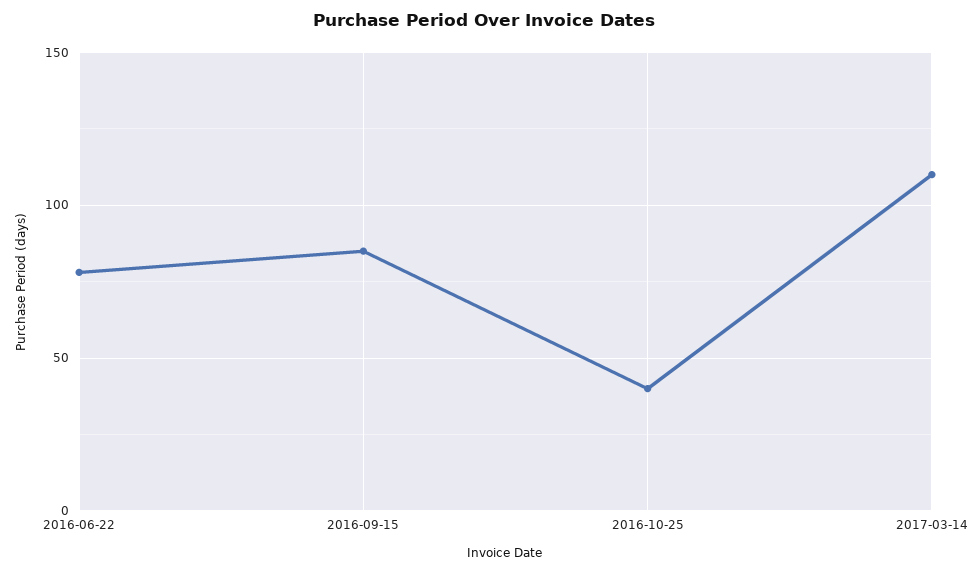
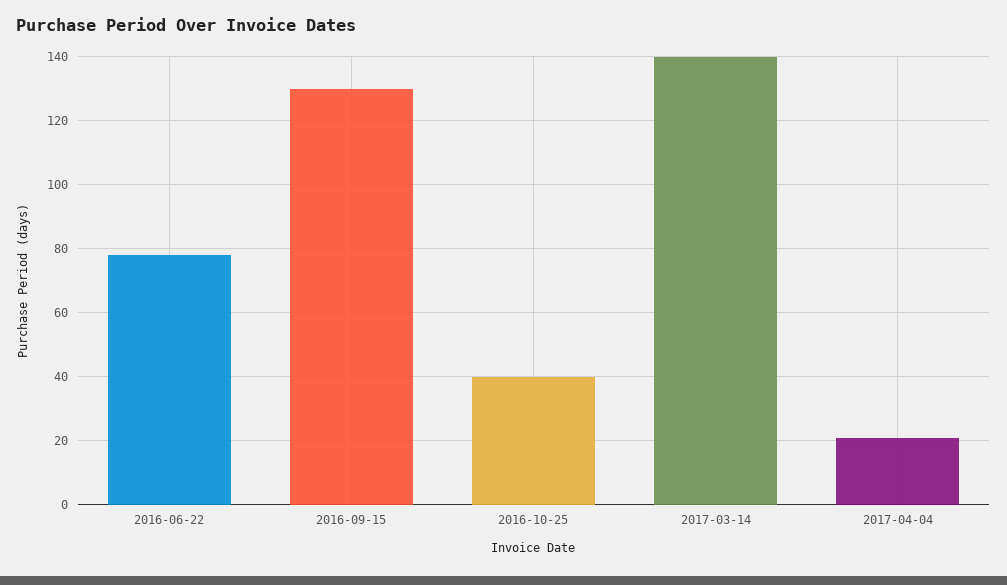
2016-09-15: 85 -> 130
2017-03-14: 110 -> 140
2017-04-04: none -> 20

